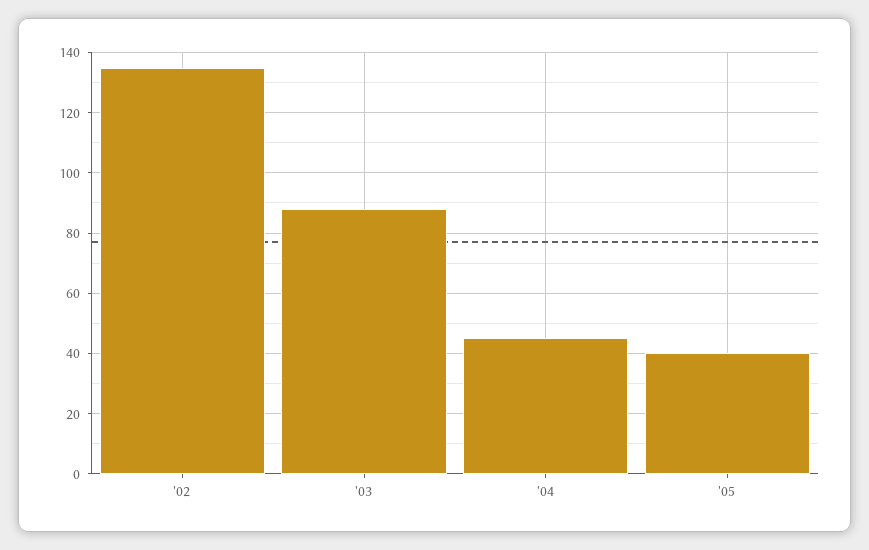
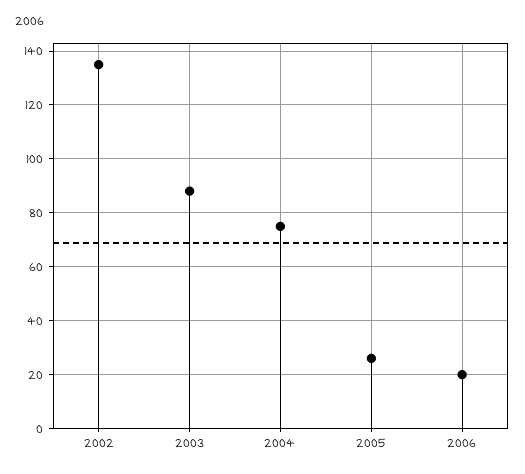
'04: 45 -> 75
'05: 40 -> 25
2006: none -> 20

